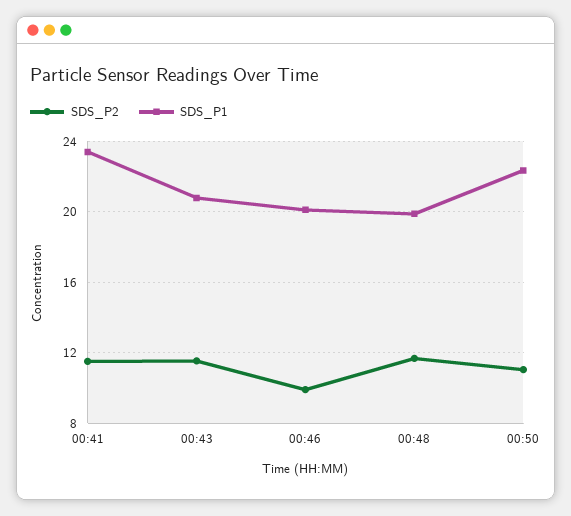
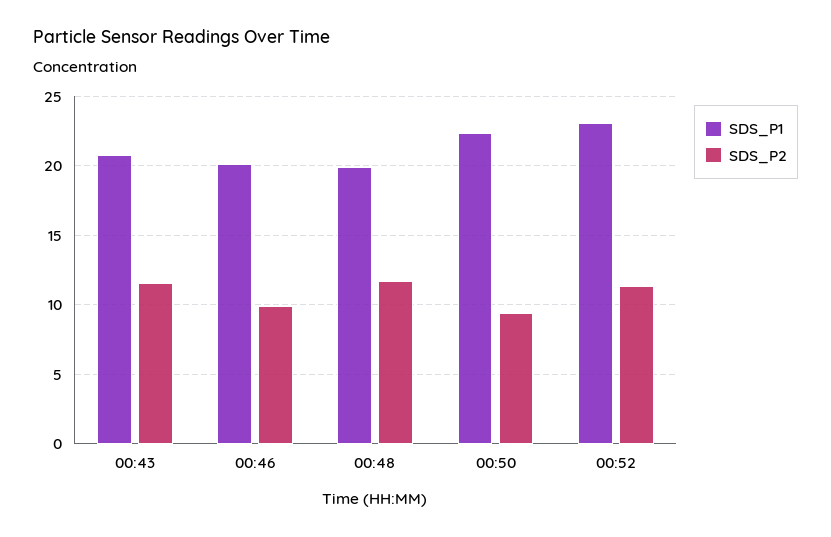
SDS_P2, 00:41: 11.5 -> none
SDS_P1, 00:41: 23.5 -> none
SDS_P2, 00:50: 11 -> 9.5
SDS_P1, 00:52: none -> 23
SDS_P2, 00:52: none -> 11.5

